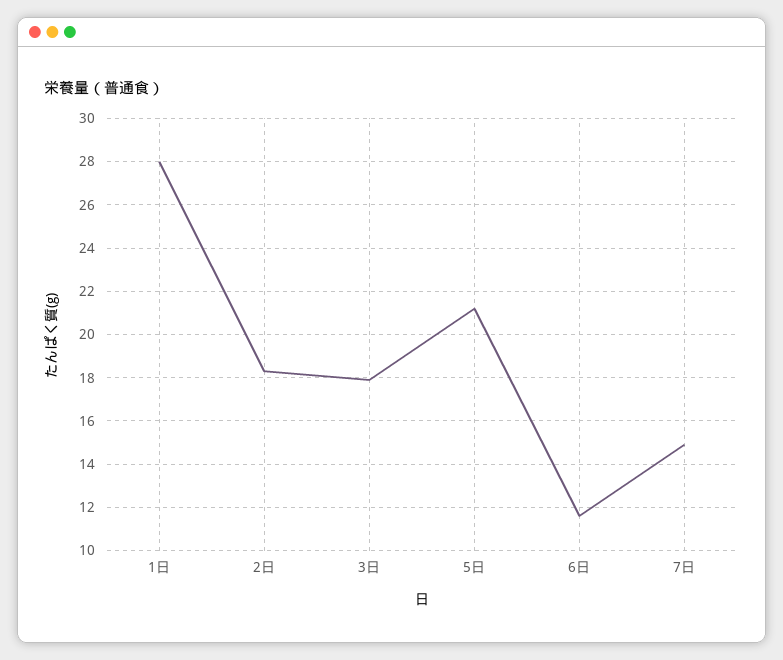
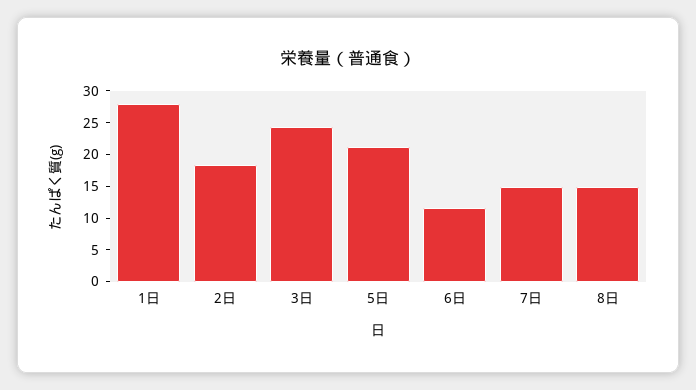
3日: 18 -> 25
8日: none -> 15

